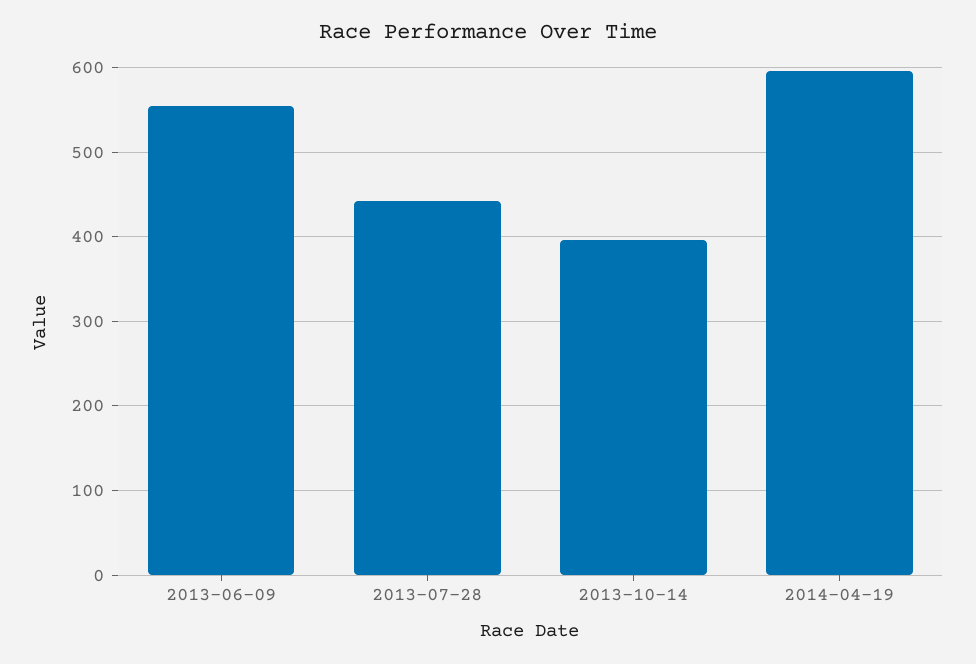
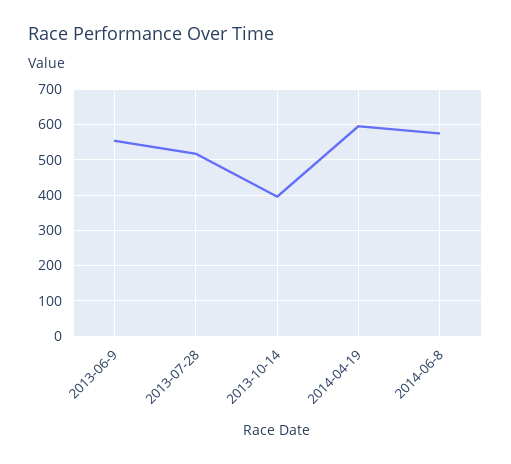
2013-07-28: 440 -> 520
2014-06-8: none -> 580

